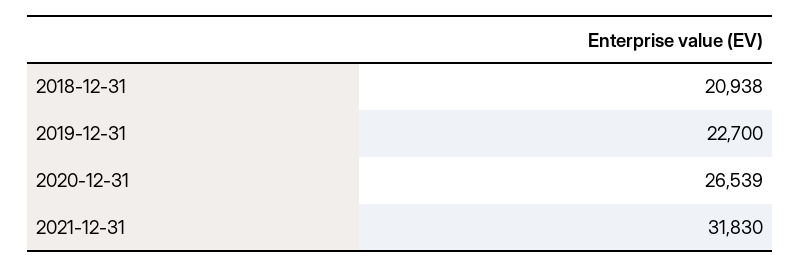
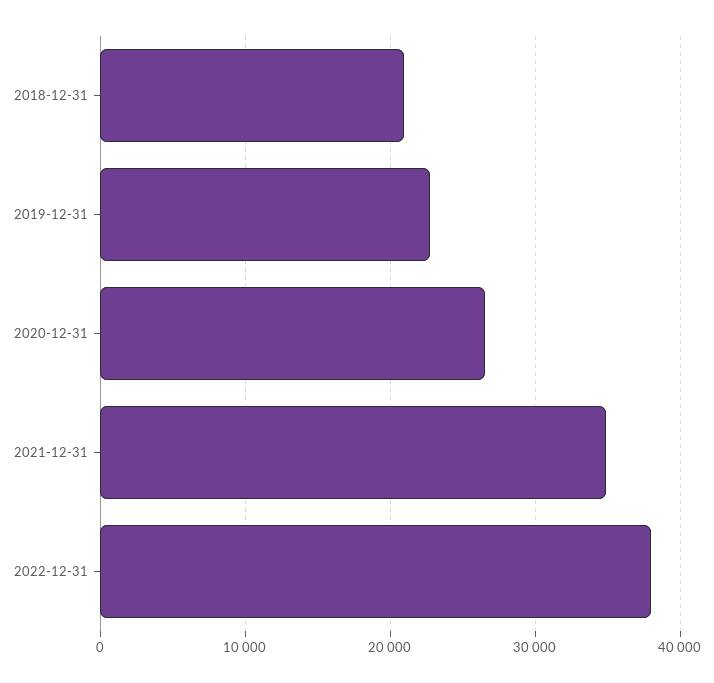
2021-12-31: 31830 -> 35000
2022-12-31: none -> 38000

